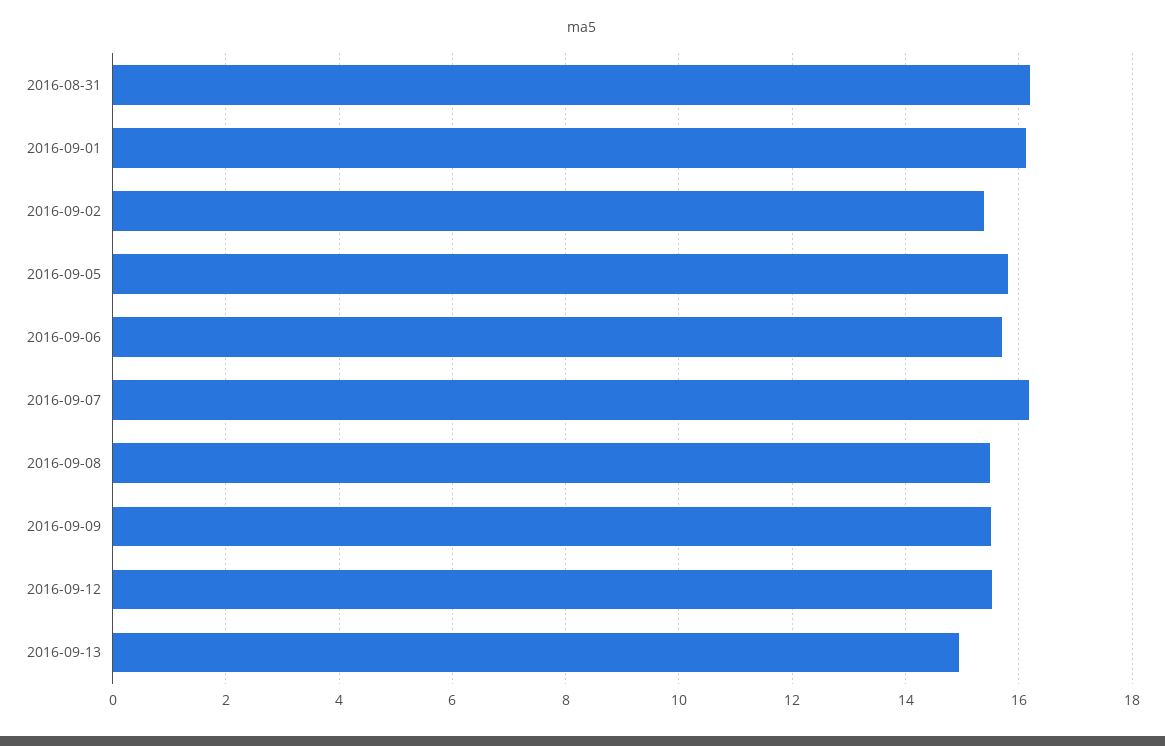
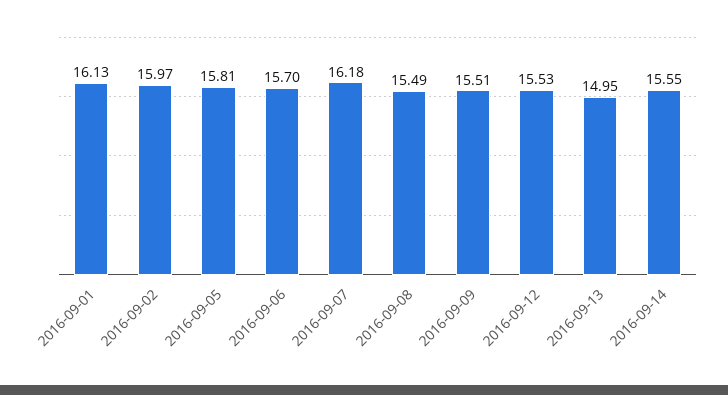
2016-08-31: 16.2 -> none
2016-09-02: 15.4 -> 15.97
2016-09-14: none -> 15.55

